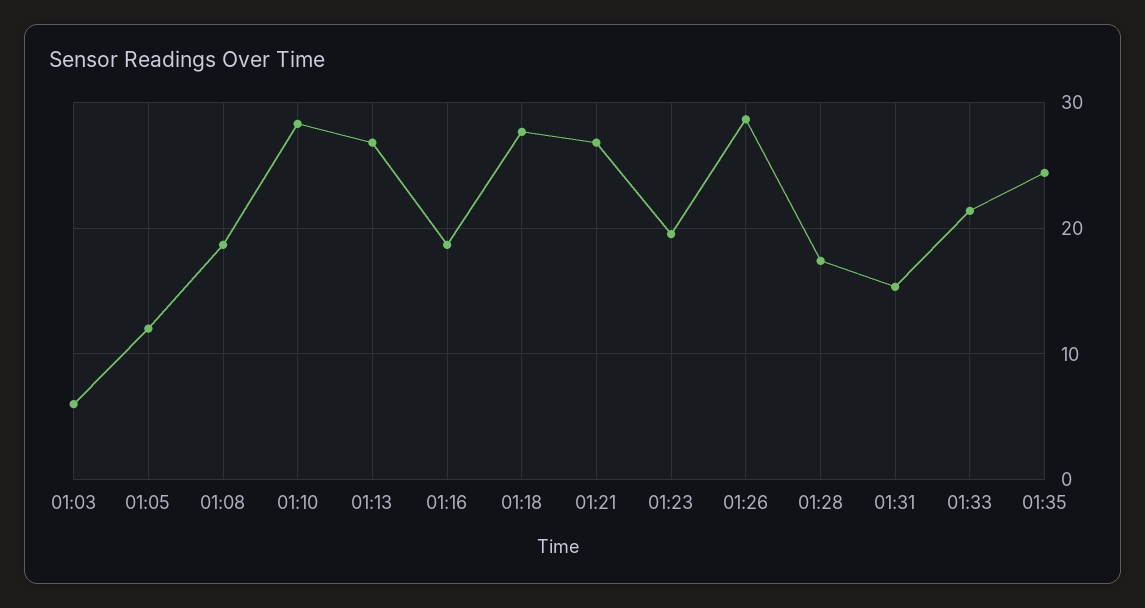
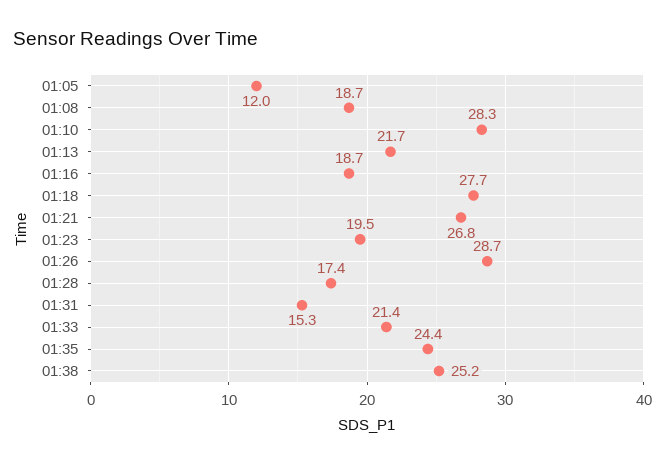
01:03: 6 -> none
01:13: 27 -> 21.7
01:38: none -> 25.2

